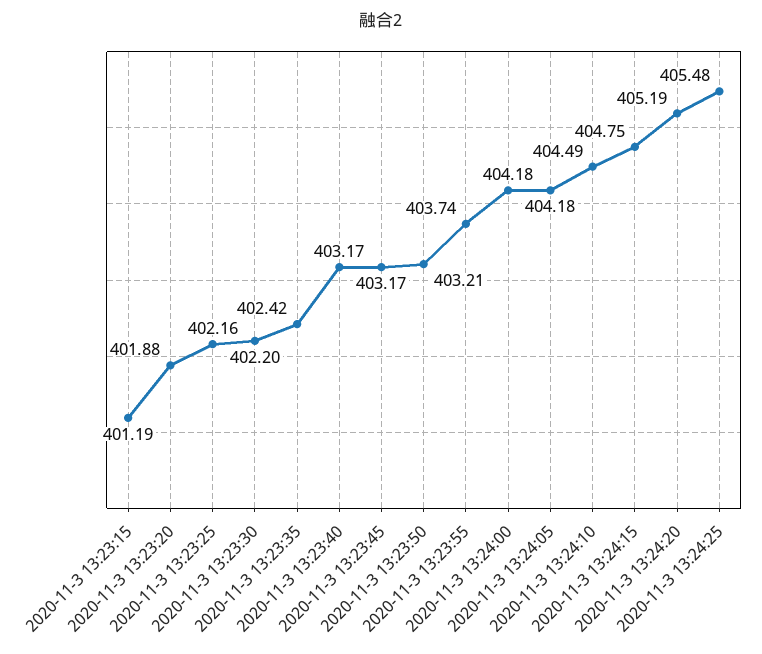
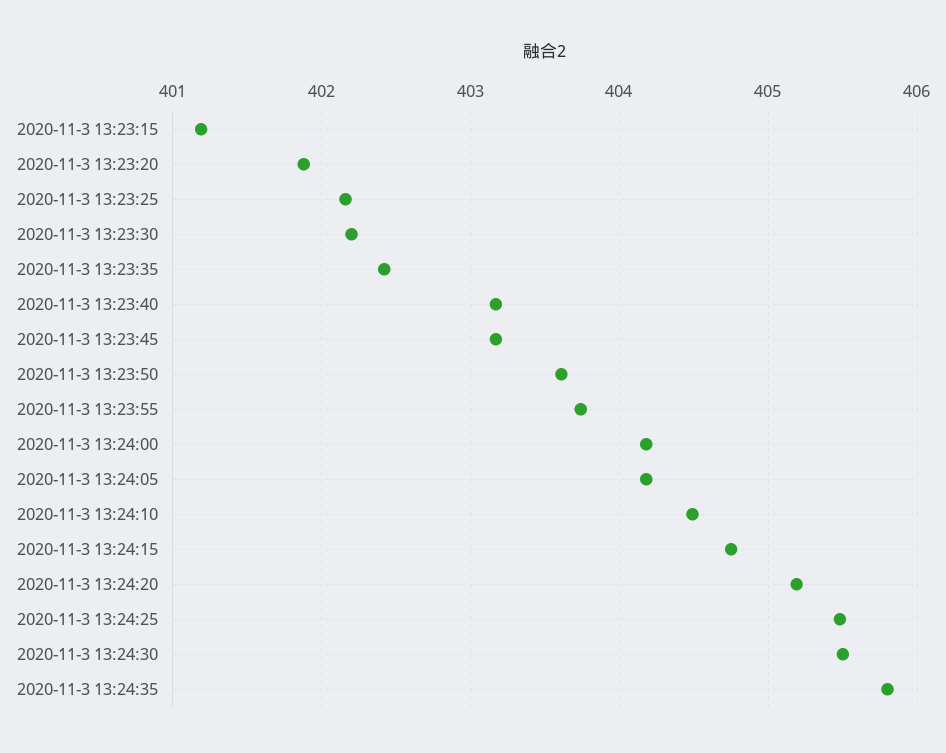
2020-11-3 13:23:50: 403.21 -> 403.6
2020-11-3 13:24:30: none -> 405.5
2020-11-3 13:24:35: none -> 405.8

